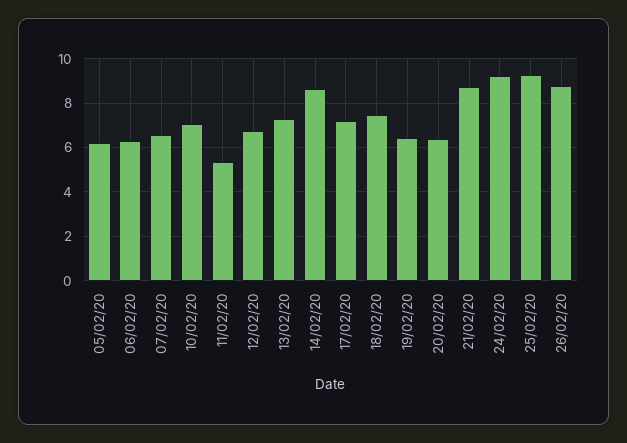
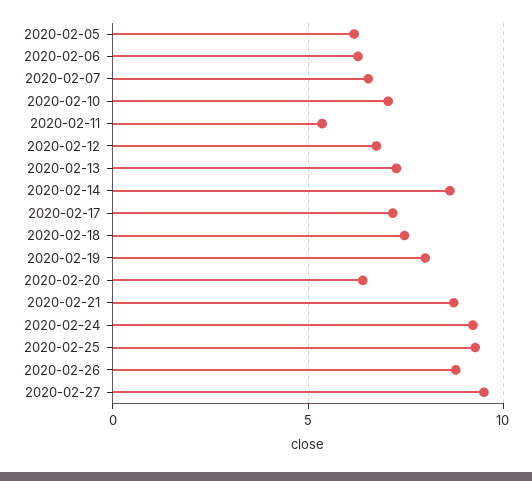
19/02/20: 6.5 -> 8
2020-02-27: none -> 9.5

